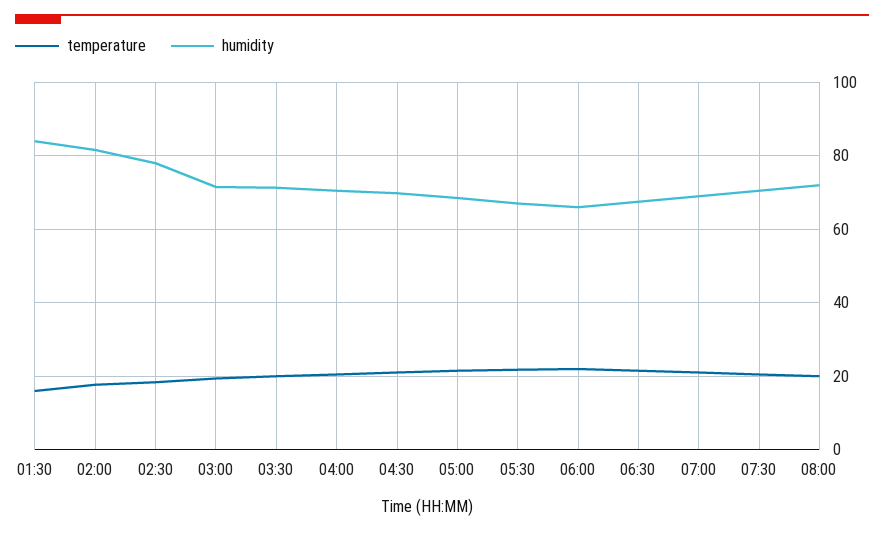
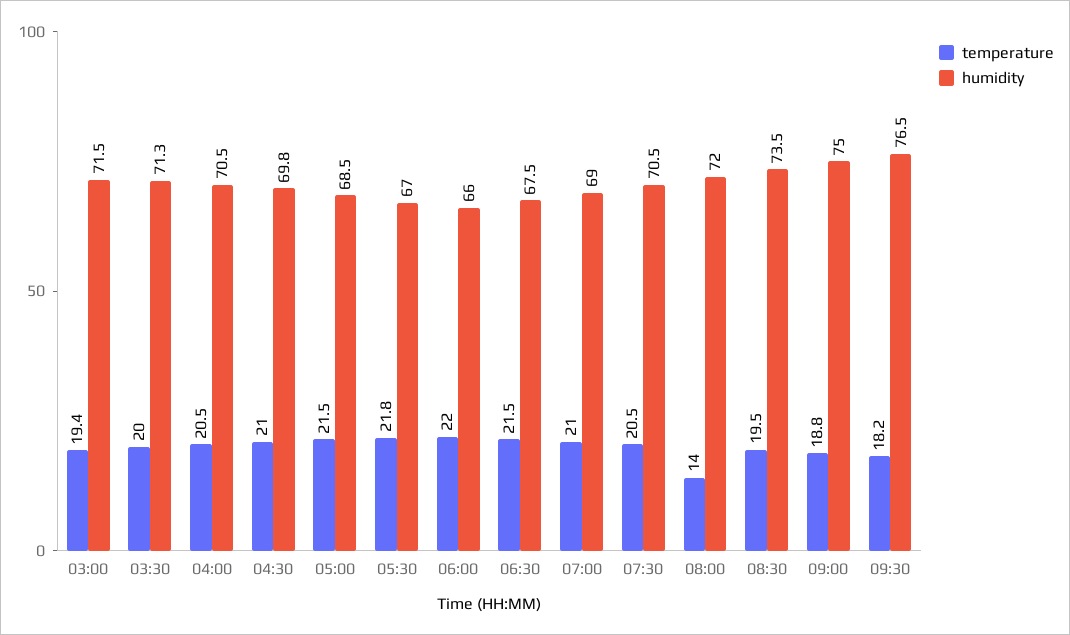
temperature, 01:30: 16 -> none
humidity, 01:30: 84 -> none
temperature, 02:00: 18 -> none
humidity, 02:00: 82 -> none
temperature, 02:30: 18 -> none
humidity, 02:30: 78 -> none
temperature, 08:00: 20 -> 14
temperature, 08:30: none -> 19.5
humidity, 08:30: none -> 73.5
temperature, 09:00: none -> 18.8
humidity, 09:00: none -> 75
temperature, 09:30: none -> 18.2
humidity, 09:30: none -> 76.5

